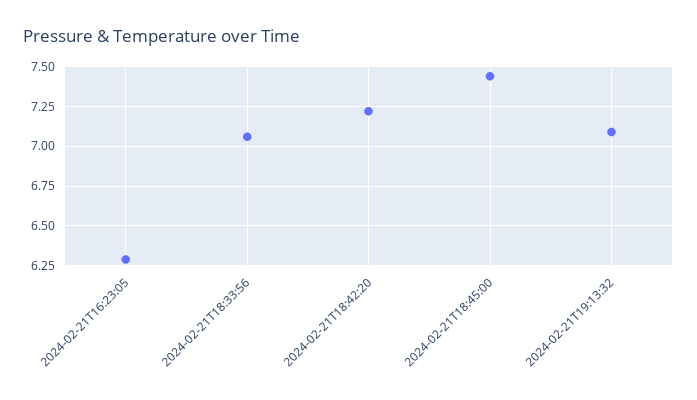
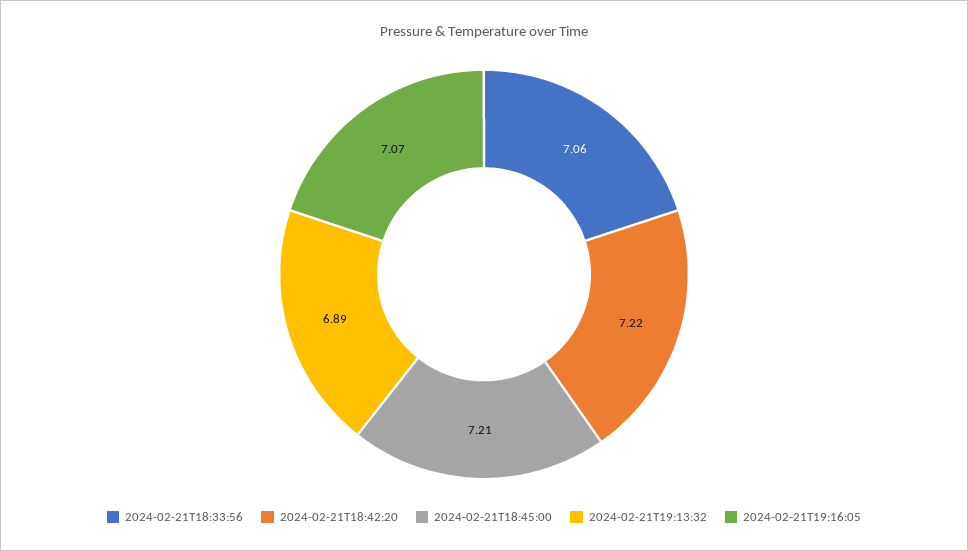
2024-02-21T16:23:05: 6.3 -> none
2024-02-21T18:45:00: 7.45 -> 7.21
2024-02-21T19:13:32: 7.1 -> 6.89
2024-02-21T19:16:05: none -> 7.07

